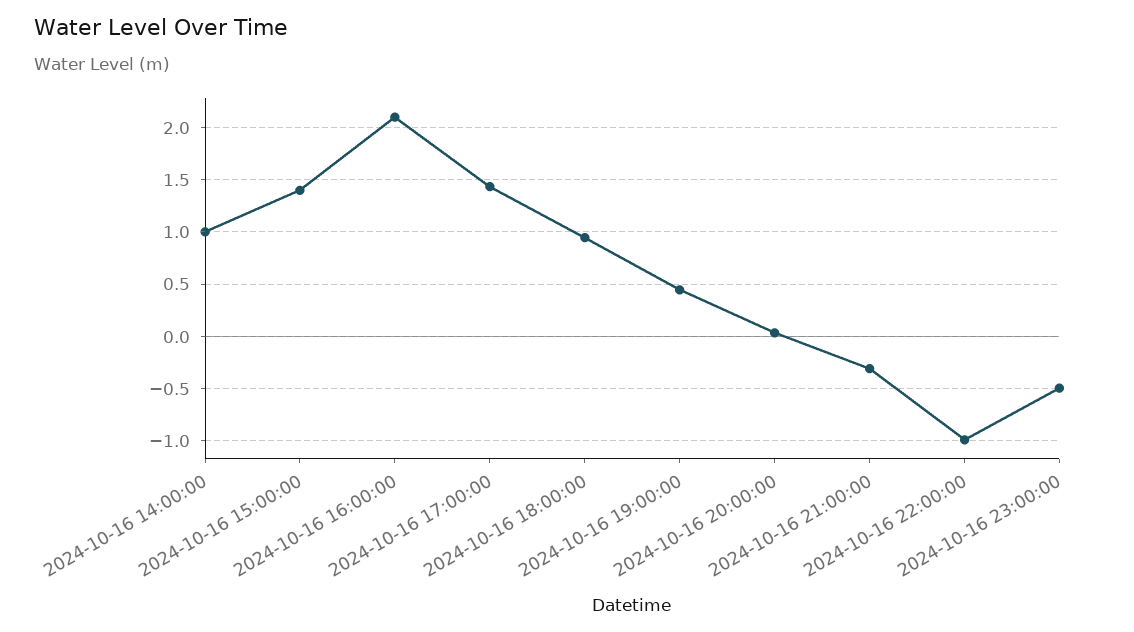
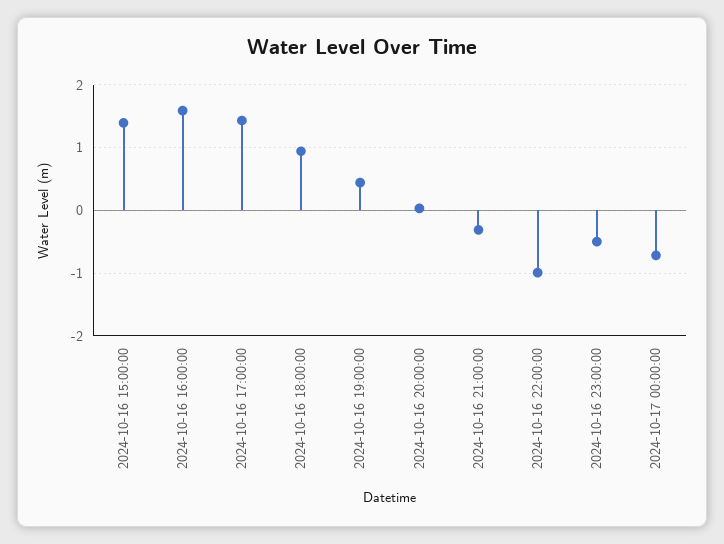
2024-10-16 14:00:00: 1 -> none
2024-10-16 16:00:00: 2.1 -> 1.6
2024-10-17 00:00:00: none -> -0.7

